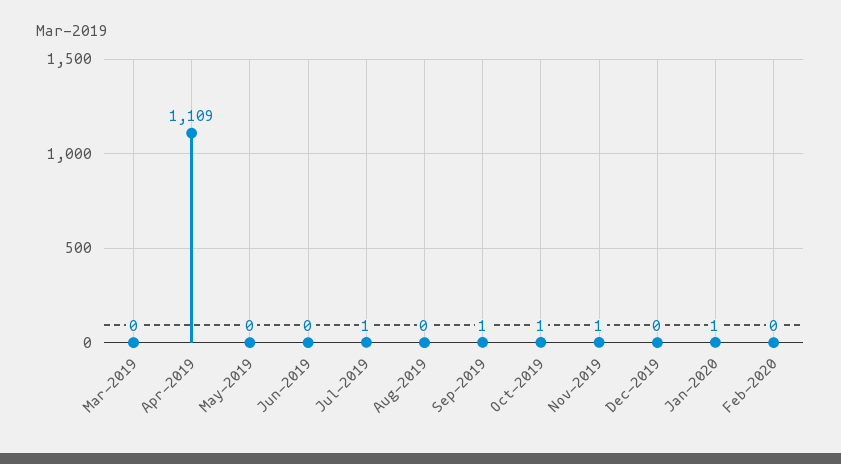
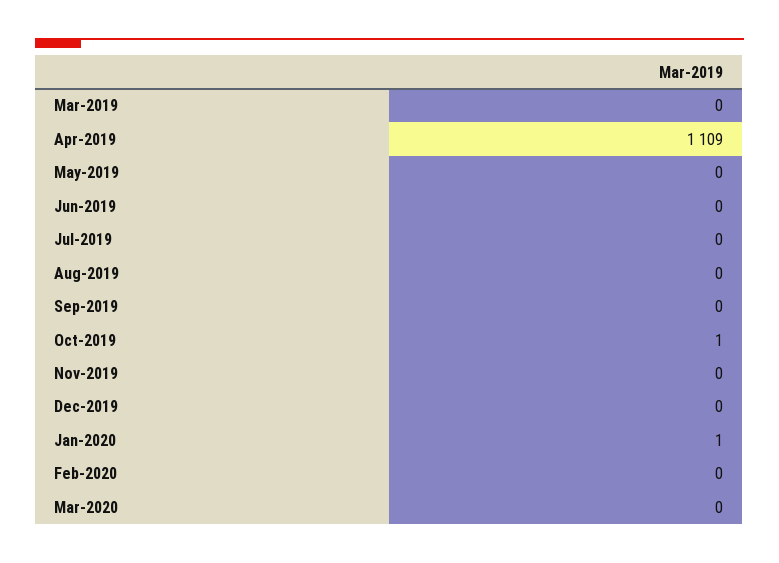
Jul-2019: 1 -> 0
Sep-2019: 1 -> 0
Nov-2019: 1 -> 0
Mar-2020: none -> 0

